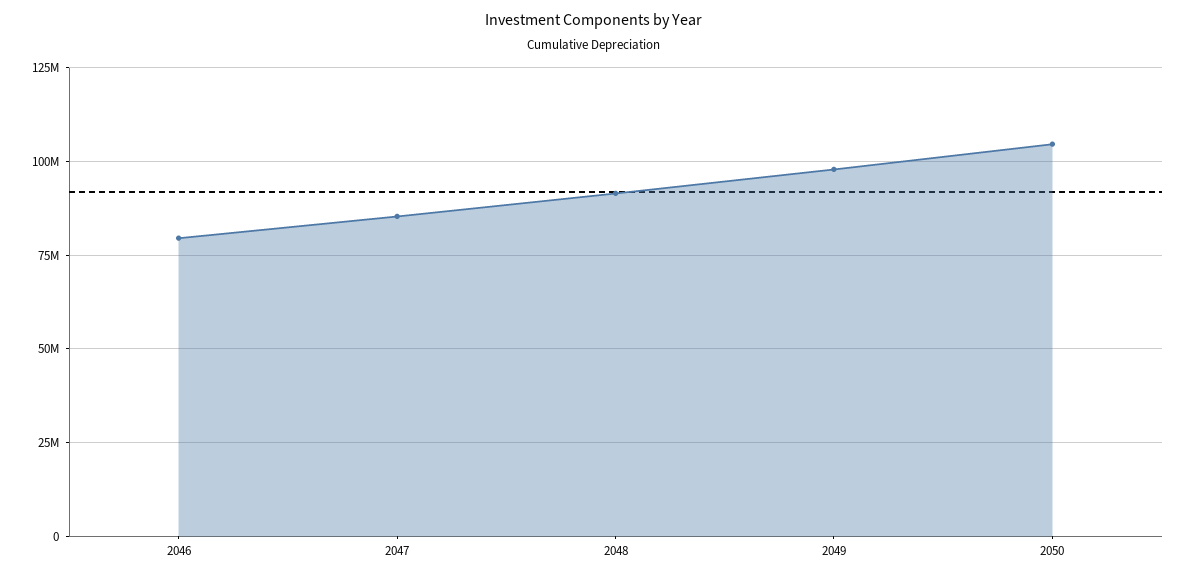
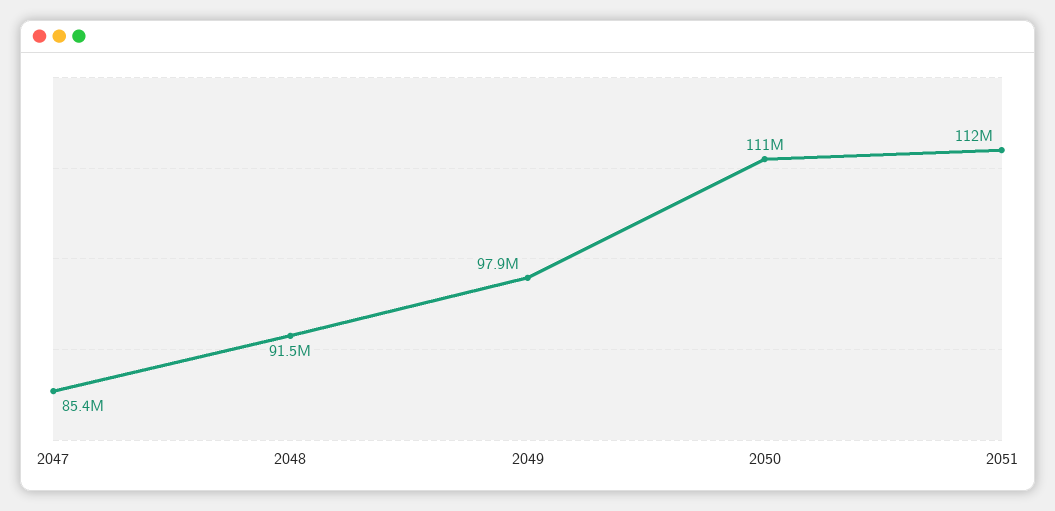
2046: 80000000 -> none
2050: 105000000 -> 111000000
2051: none -> 112000000

